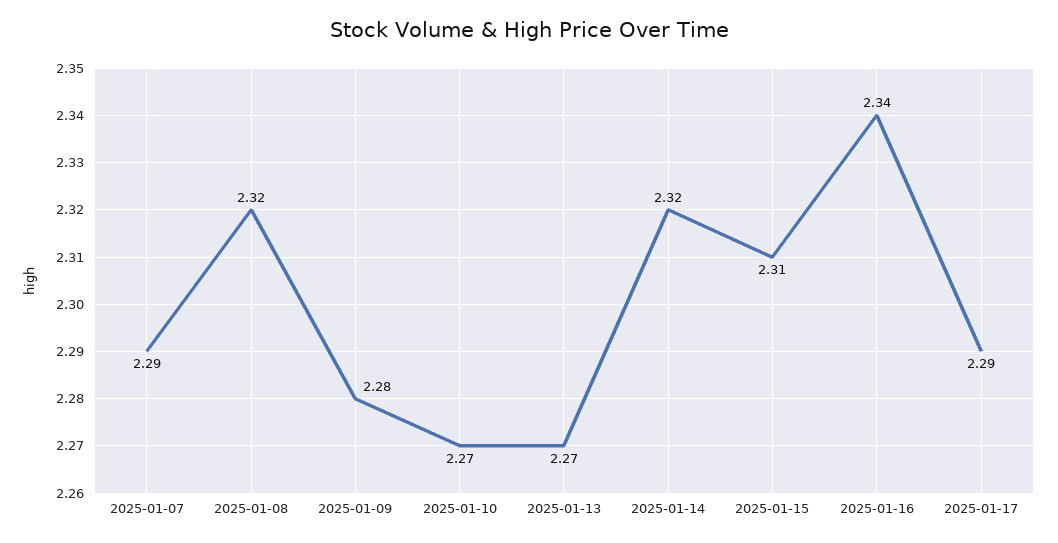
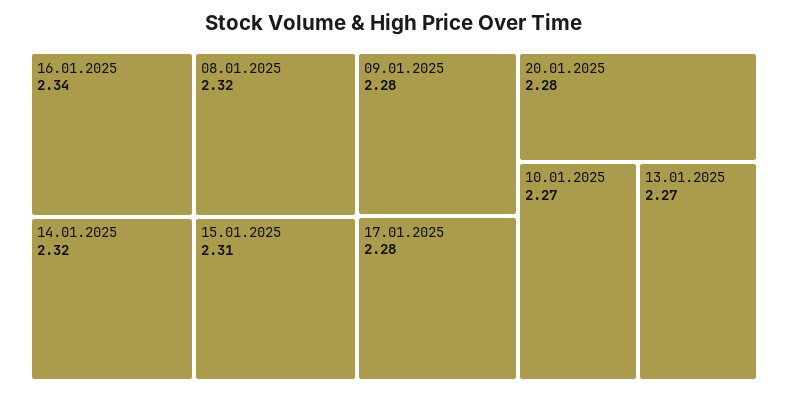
2025-01-07: 2.29 -> none
2025-01-17: 2.29 -> 2.28
20.01.2025: none -> 2.28

